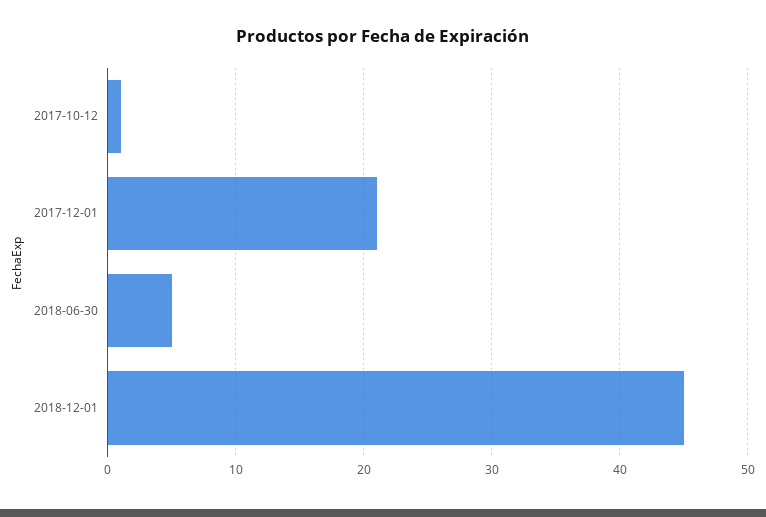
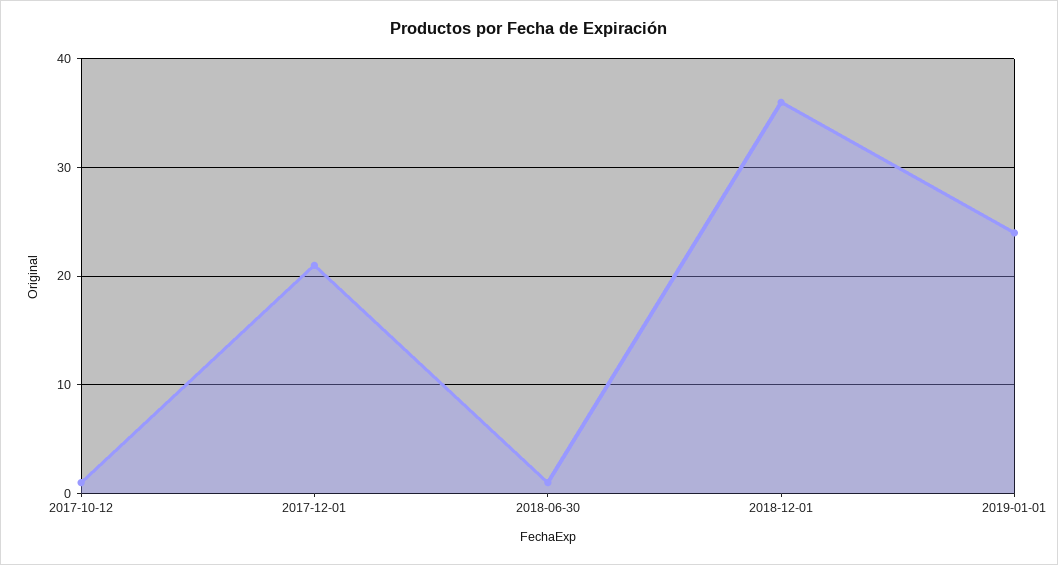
2018-06-30: 5 -> 1
2018-12-01: 45 -> 36
2019-01-01: none -> 24

